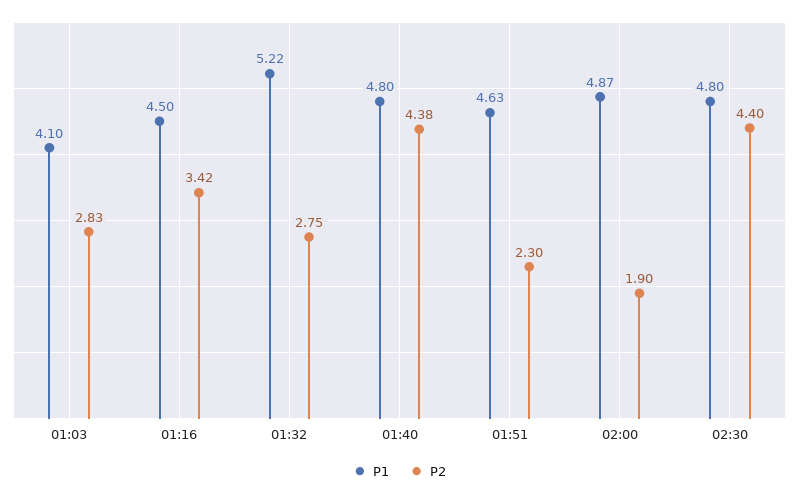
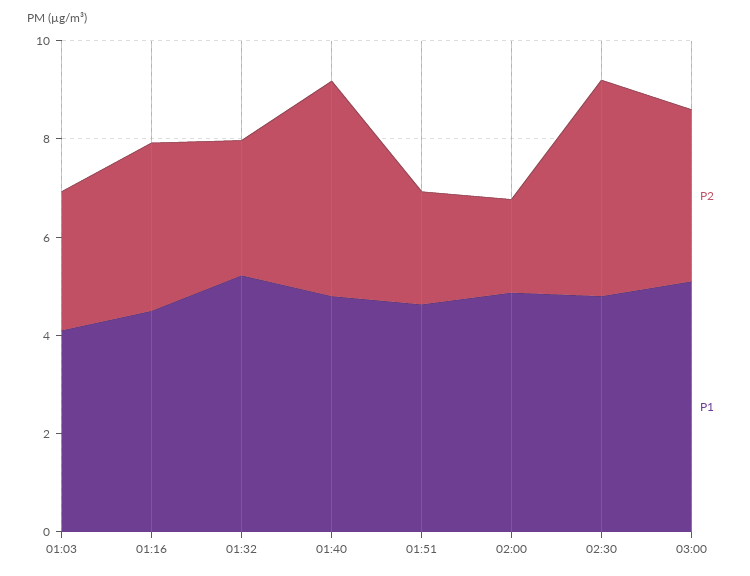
P2, 03:00: none -> 3.5
P1, 03:00: none -> 5

